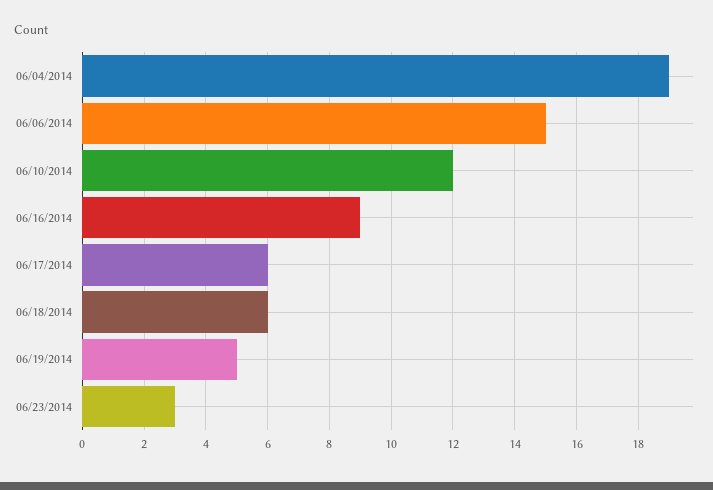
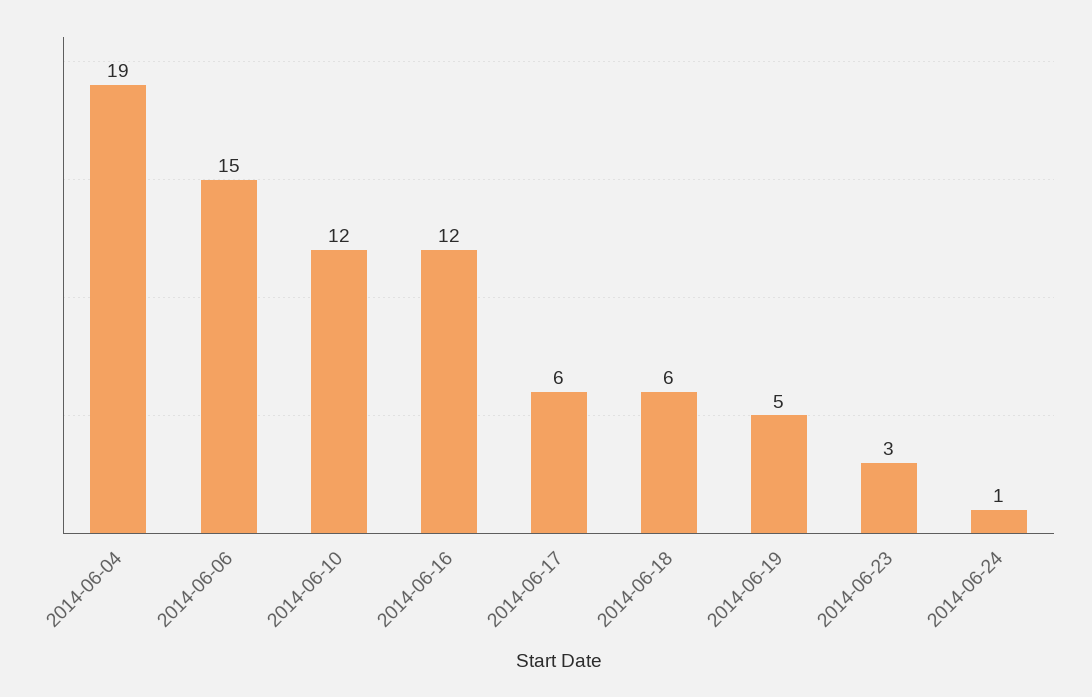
06/16/2014: 9 -> 12
2014-06-24: none -> 1

